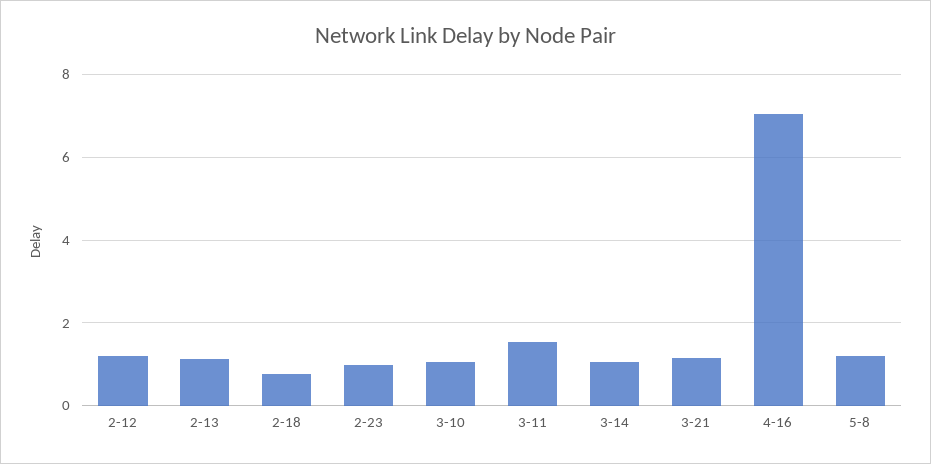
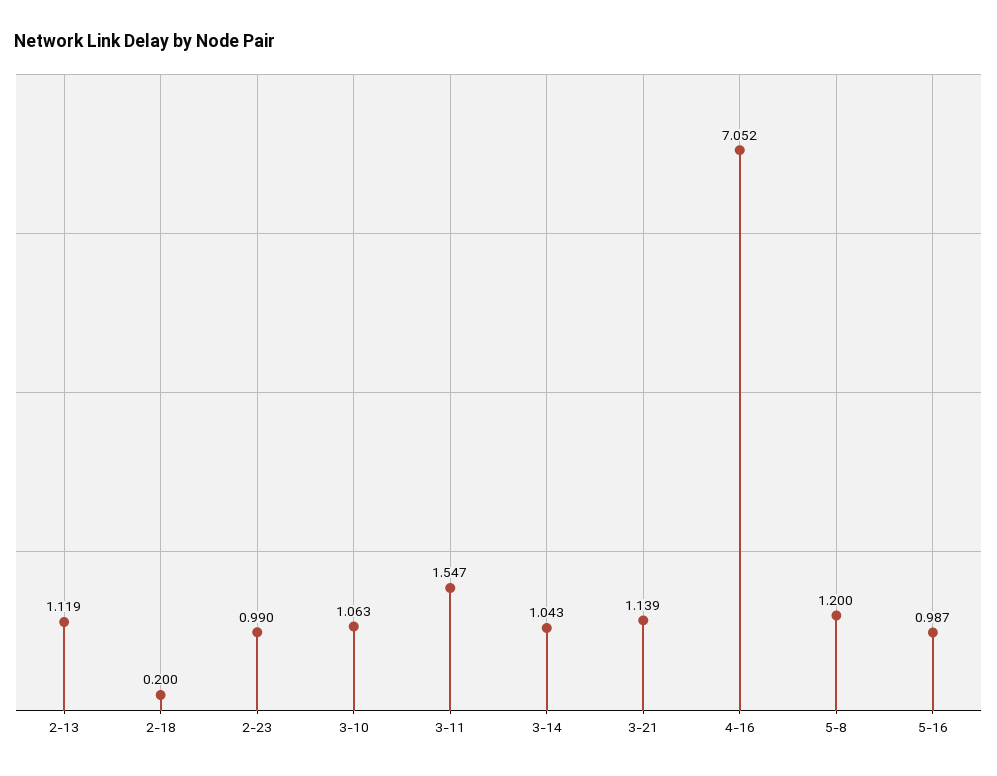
2-12: 1.2 -> none
2-18: 0.8 -> 0.2
5-16: none -> 0.987

